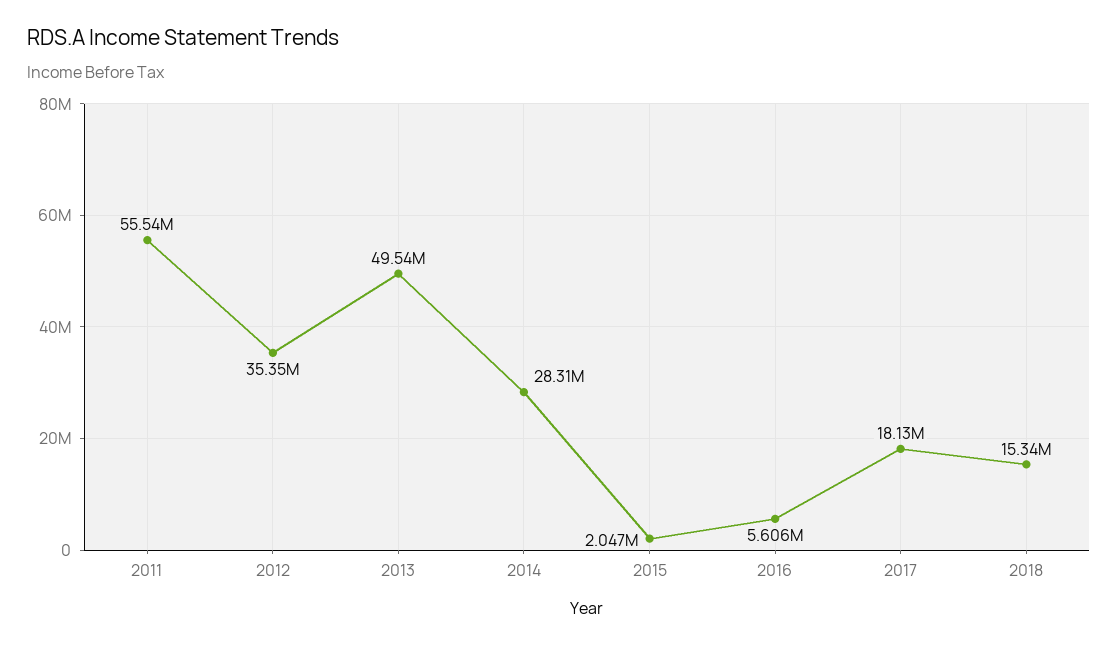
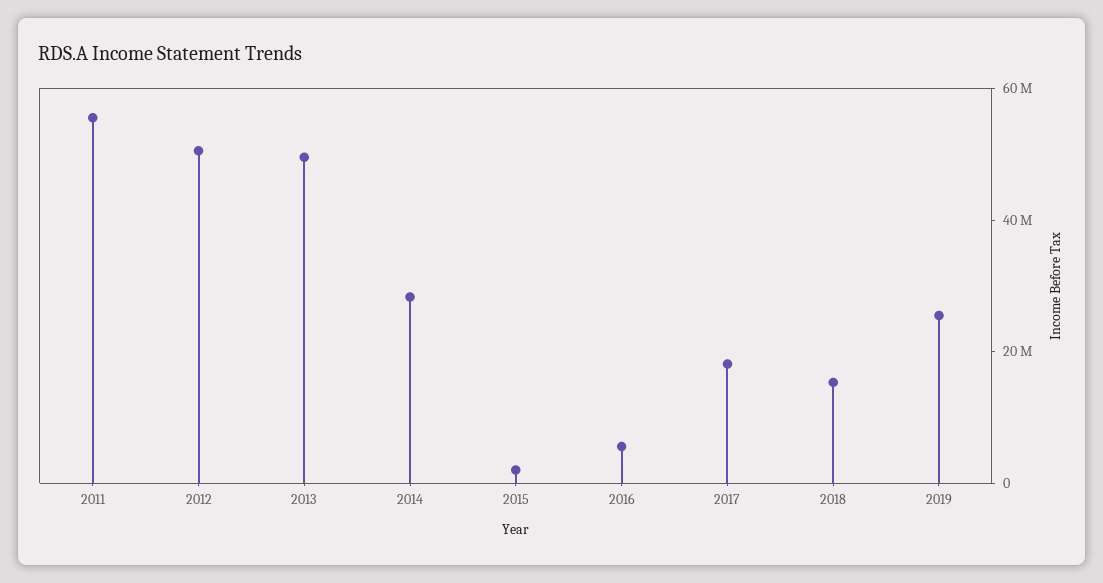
2012: 35350000 -> 50000000
2019: none -> 25000000

